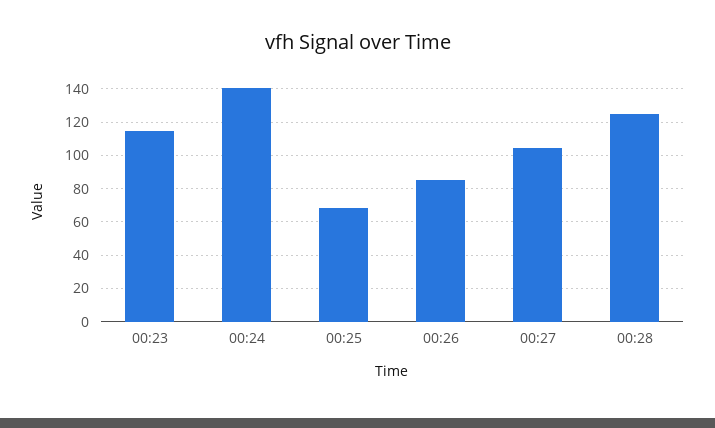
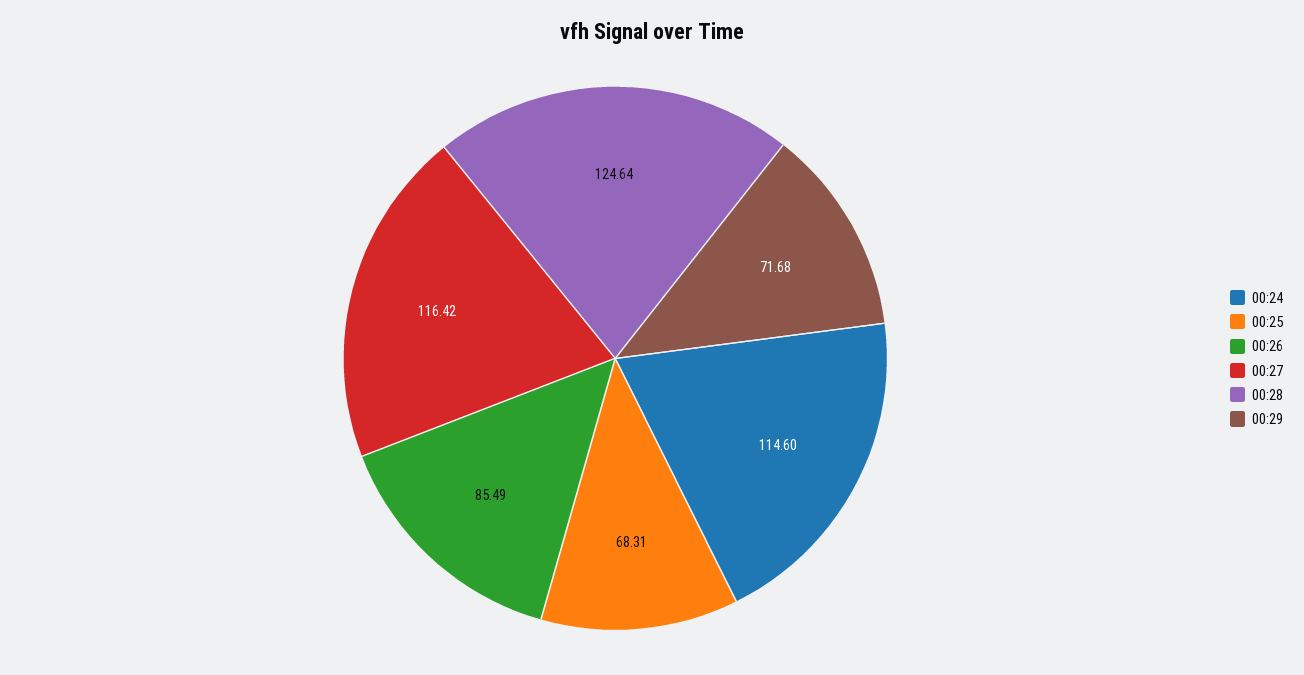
00:23: 115 -> none
00:24: 140 -> 114.6
00:27: 105 -> 116.42
00:29: none -> 71.68

